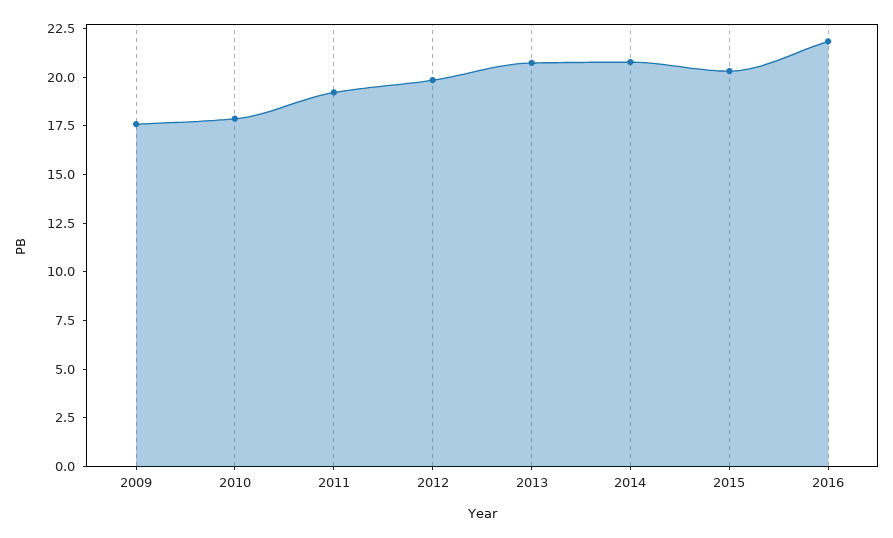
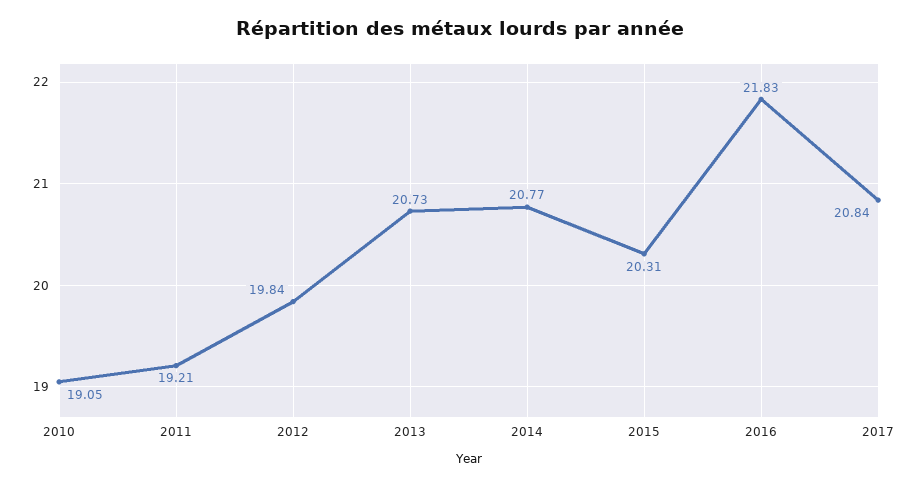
2009: 17.5 -> none
2010: 18 -> 19.05
2017: none -> 20.84

